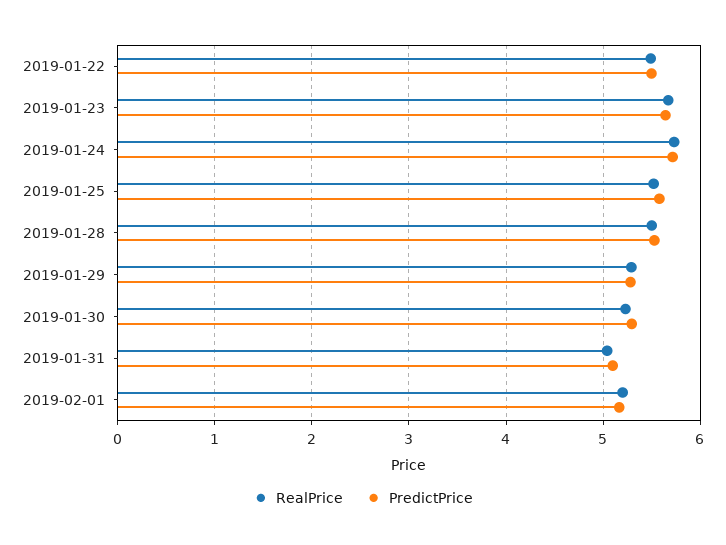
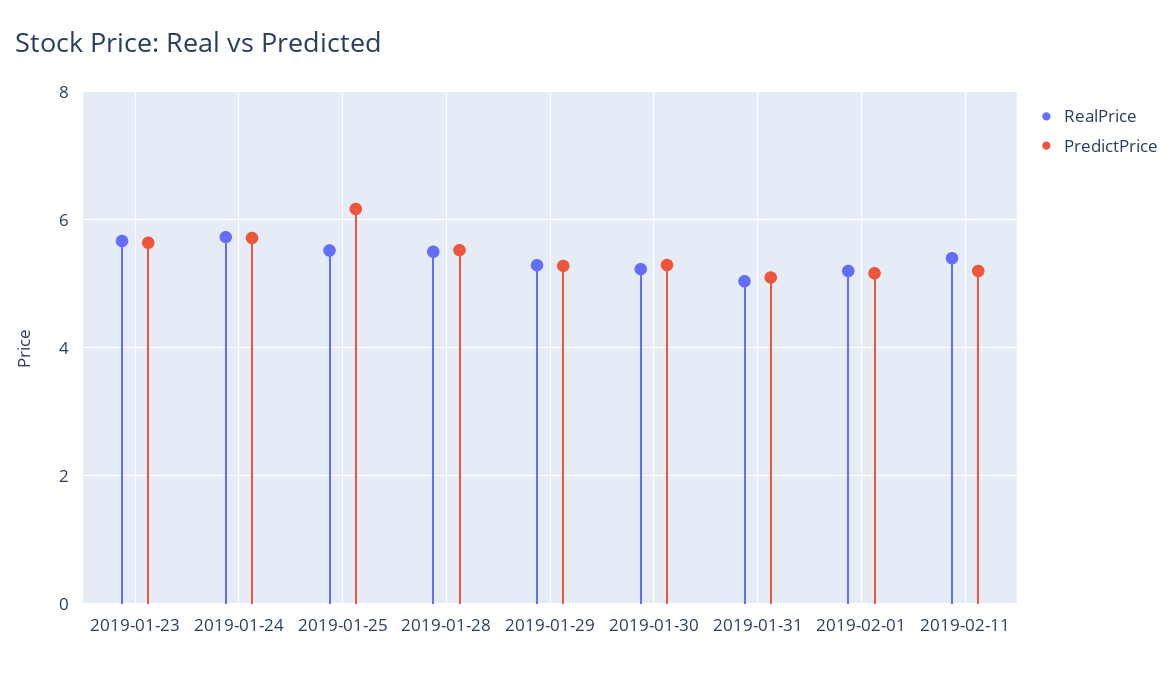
RealPrice, 2019-01-22: 5.5 -> none
PredictPrice, 2019-01-22: 5.5 -> none
PredictPrice, 2019-01-25: 5.6 -> 6.2
RealPrice, 2019-02-11: none -> 5.4
PredictPrice, 2019-02-11: none -> 5.2

